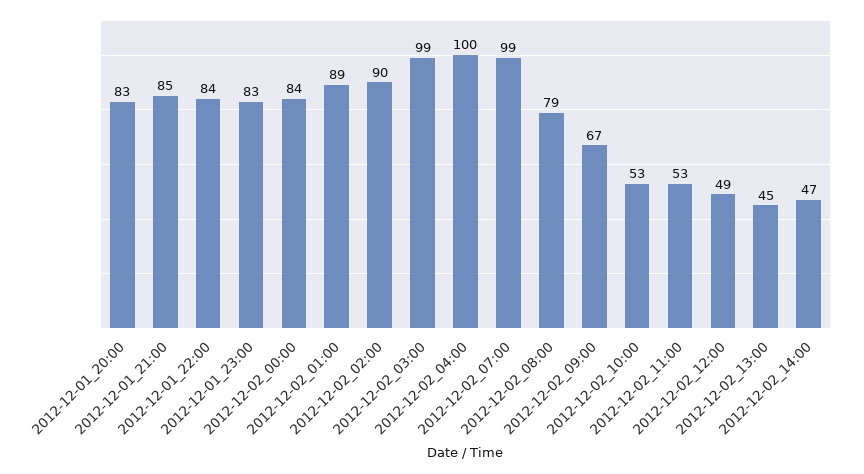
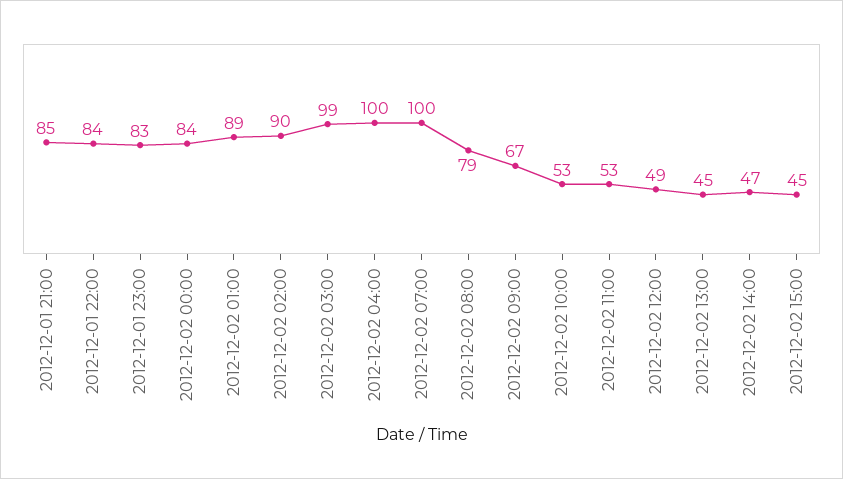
2012-12-01_20:00: 83 -> none
2012-12-02_07:00: 99 -> 100
2012-12-02 15:00: none -> 45

